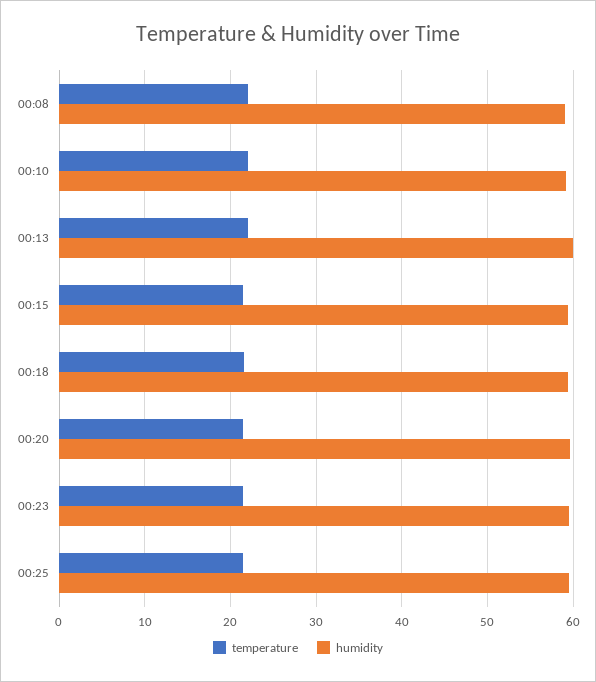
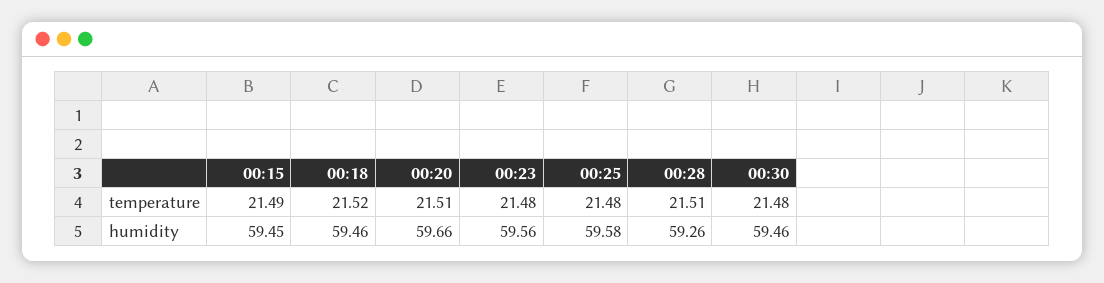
temperature, 00:08: 22 -> none
humidity, 00:08: 59 -> none
temperature, 00:10: 22 -> none
humidity, 00:10: 59 -> none
temperature, 00:13: 22 -> none
humidity, 00:13: 60 -> none
temperature, 00:28: none -> 21.51
temperature, 00:30: none -> 21.48
humidity, 00:28: none -> 59.26
humidity, 00:30: none -> 59.46

